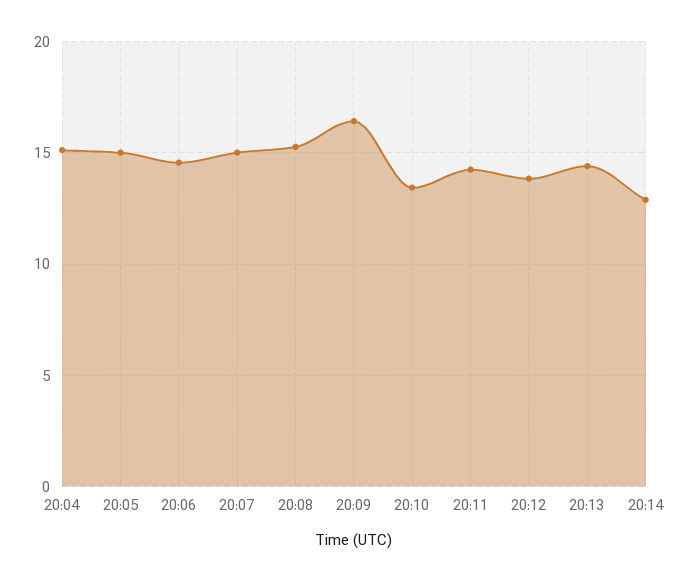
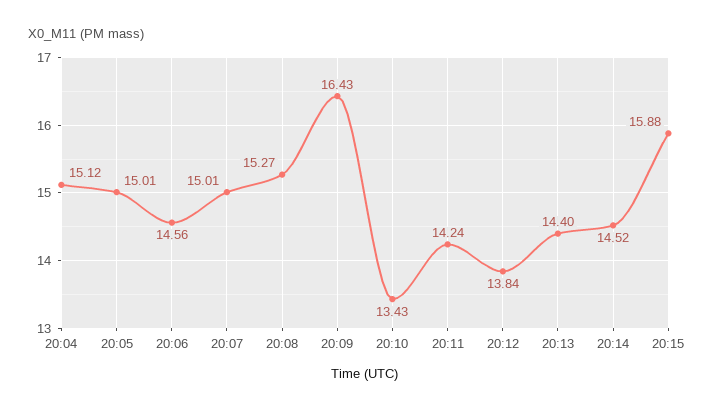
20:14: 13 -> 14.52
20:15: none -> 15.88

